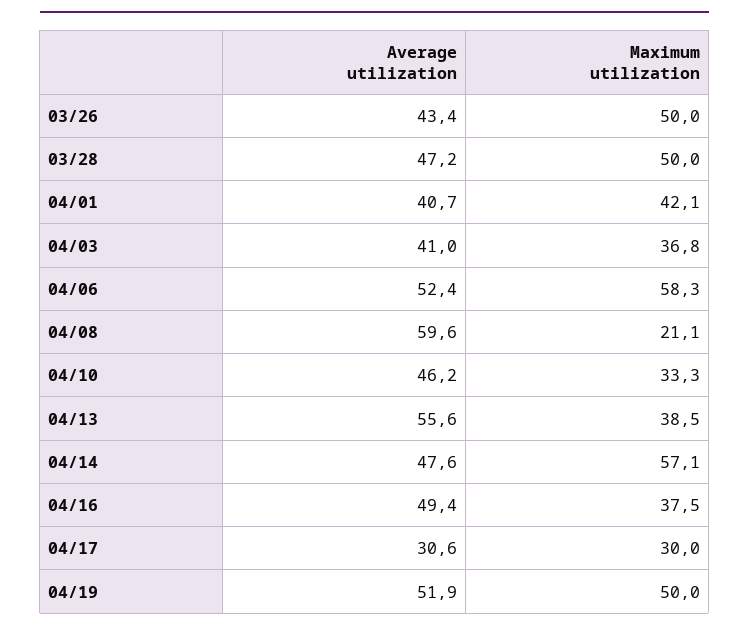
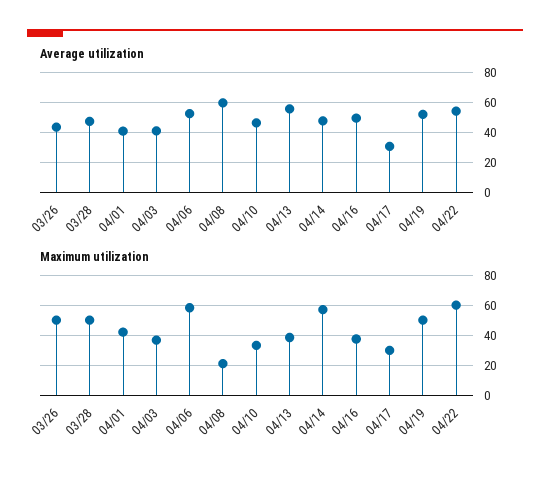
Average utilization, 04/22: none -> 55
Maximum utilization, 04/22: none -> 60

